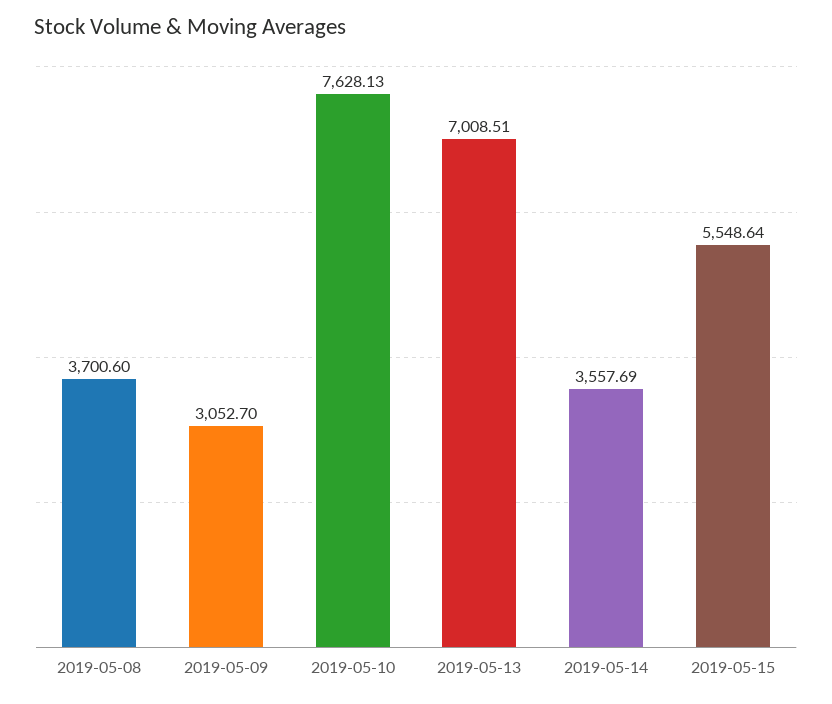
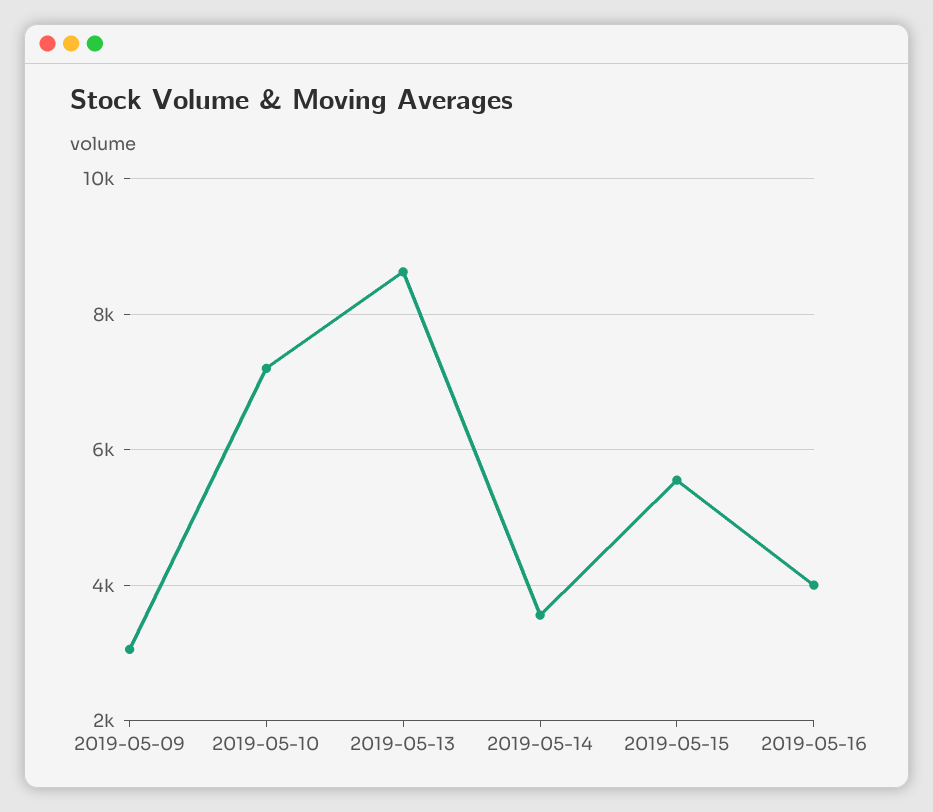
2019-05-08: 3700.6 -> none
2019-05-10: 7628.13 -> 7200
2019-05-13: 7008.51 -> 8600
2019-05-16: none -> 4000

